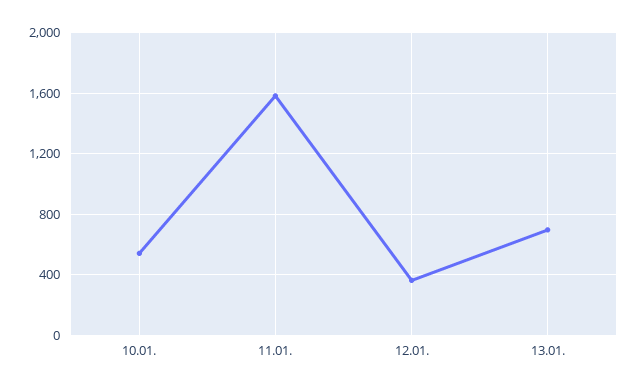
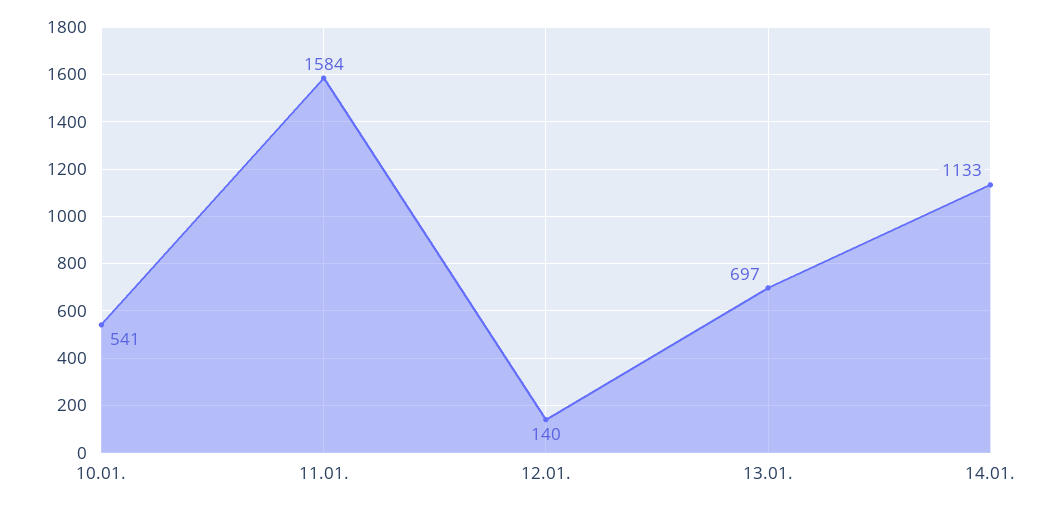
12.01.: 350 -> 140
14.01.: none -> 1133

